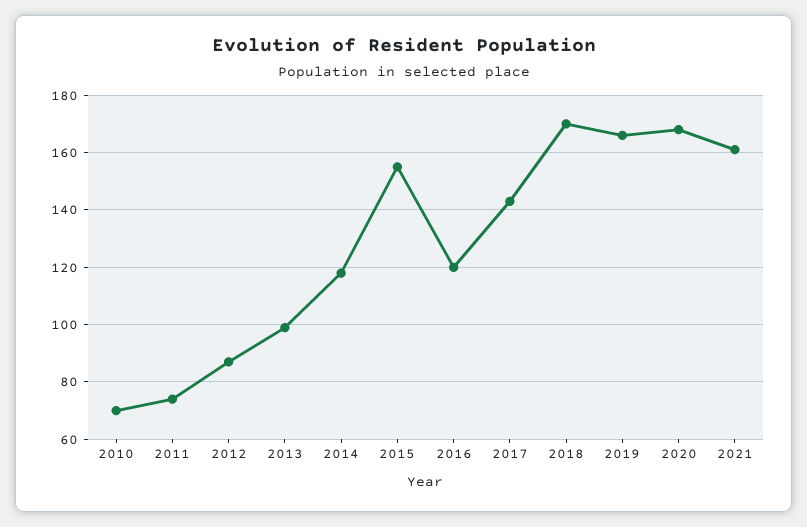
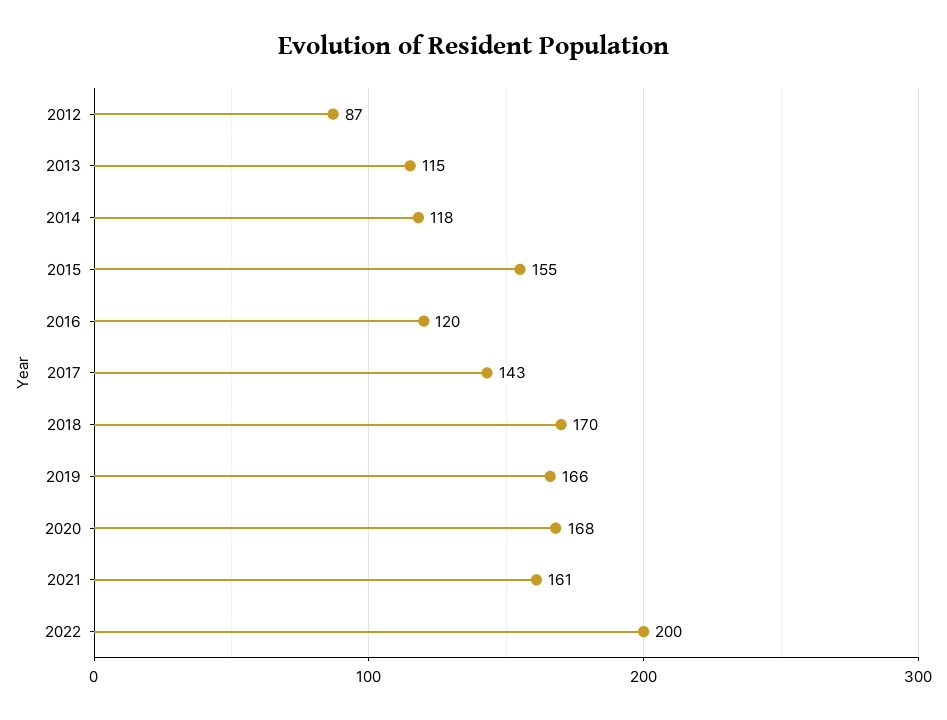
2010: 70 -> none
2011: 75 -> none
2013: 100 -> 115
2022: none -> 200

